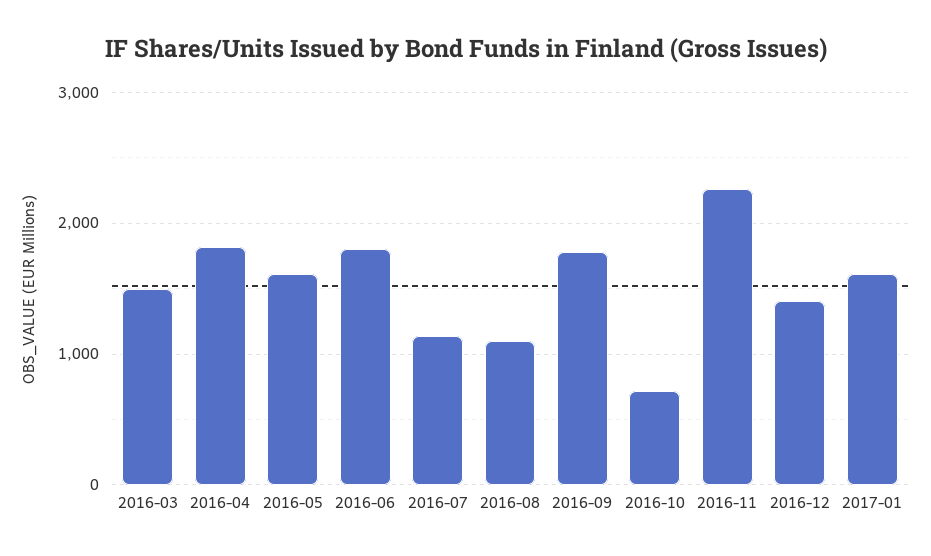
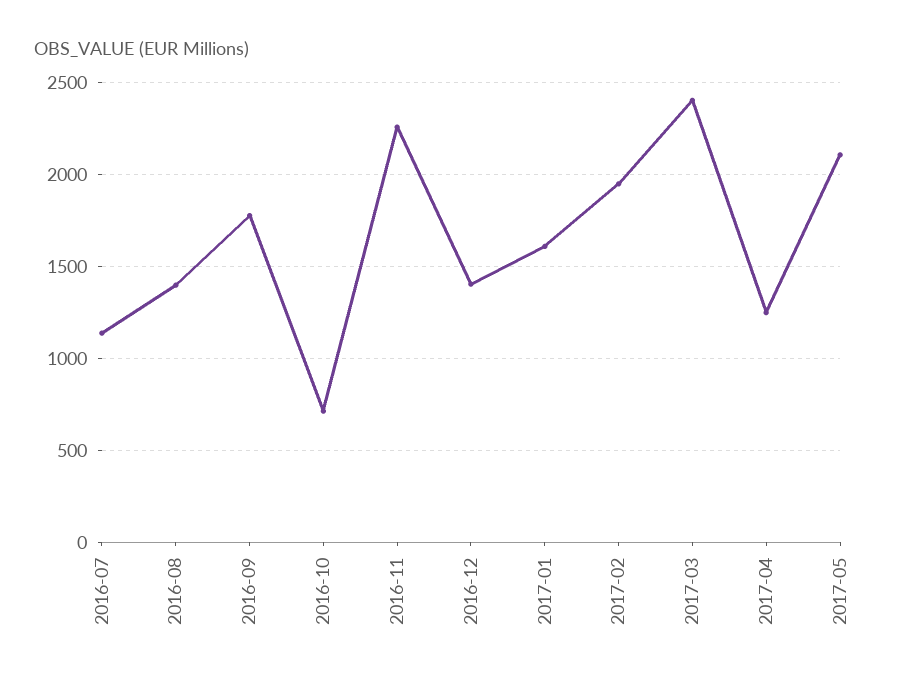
2016-03: 1500 -> none
2016-04: 1800 -> none
2016-05: 1600 -> none
2016-06: 1800 -> none
2016-08: 1100 -> 1400
2017-02: none -> 1950
2017-03: none -> 2400
2017-04: none -> 1250
2017-05: none -> 2100

